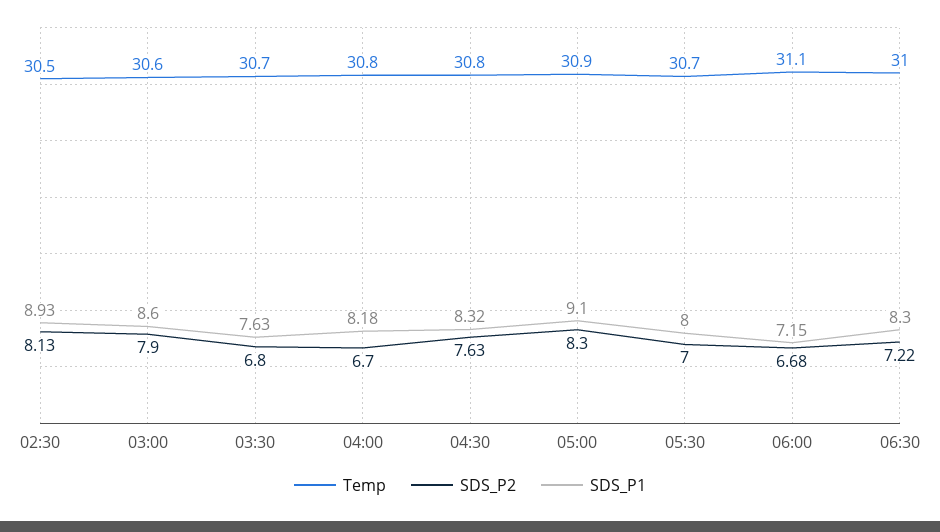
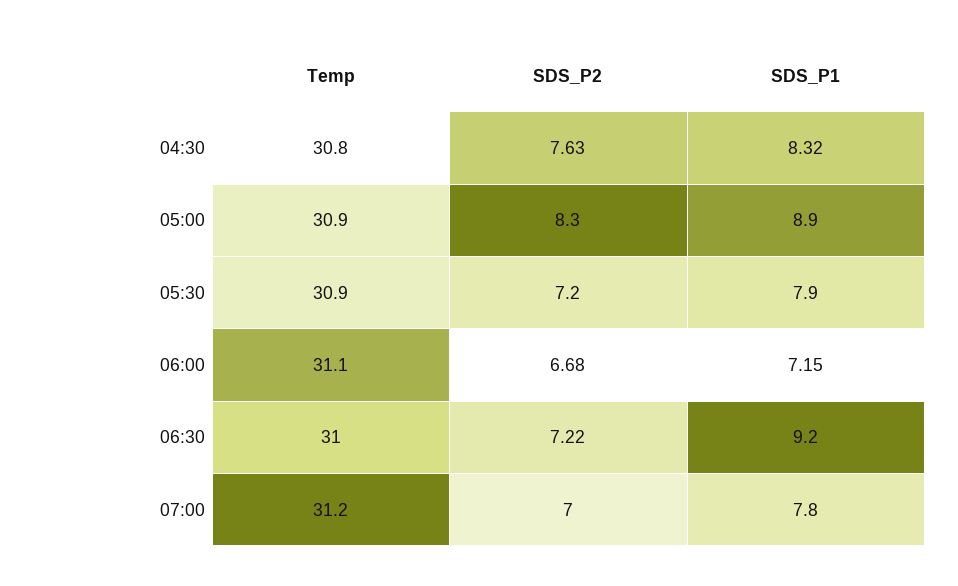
Temp, 02:30: 30.5 -> none
SDS_P2, 02:30: 8.13 -> none
SDS_P1, 02:30: 8.93 -> none
Temp, 03:00: 30.6 -> none
SDS_P2, 03:00: 7.9 -> none
SDS_P1, 03:00: 8.6 -> none
Temp, 03:30: 30.7 -> none
SDS_P2, 03:30: 6.8 -> none
SDS_P1, 03:30: 7.63 -> none
Temp, 04:00: 30.8 -> none
SDS_P2, 04:00: 6.7 -> none
SDS_P1, 04:00: 8.18 -> none
SDS_P1, 05:00: 9.1 -> 8.9
Temp, 05:30: 30.7 -> 30.9
SDS_P2, 05:30: 7 -> 7.2
SDS_P1, 05:30: 8 -> 7.9
SDS_P1, 06:30: 8.3 -> 9.2
Temp, 07:00: none -> 31.2
SDS_P2, 07:00: none -> 7
SDS_P1, 07:00: none -> 7.8

